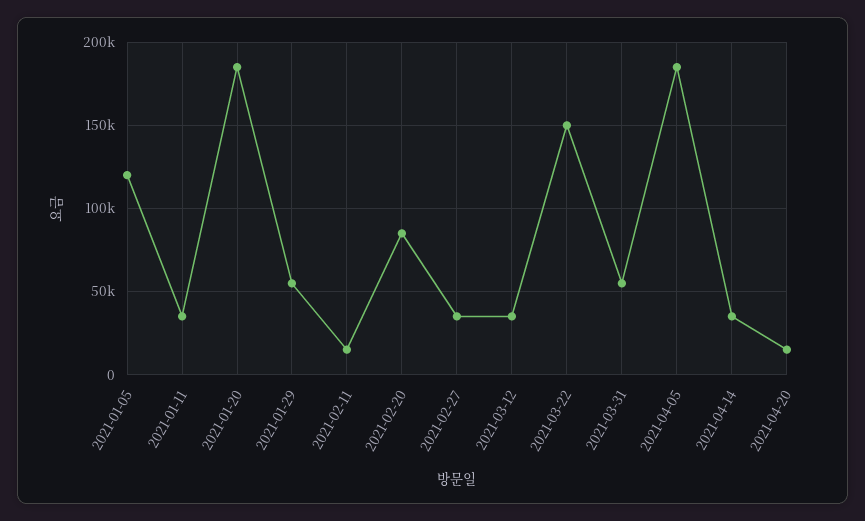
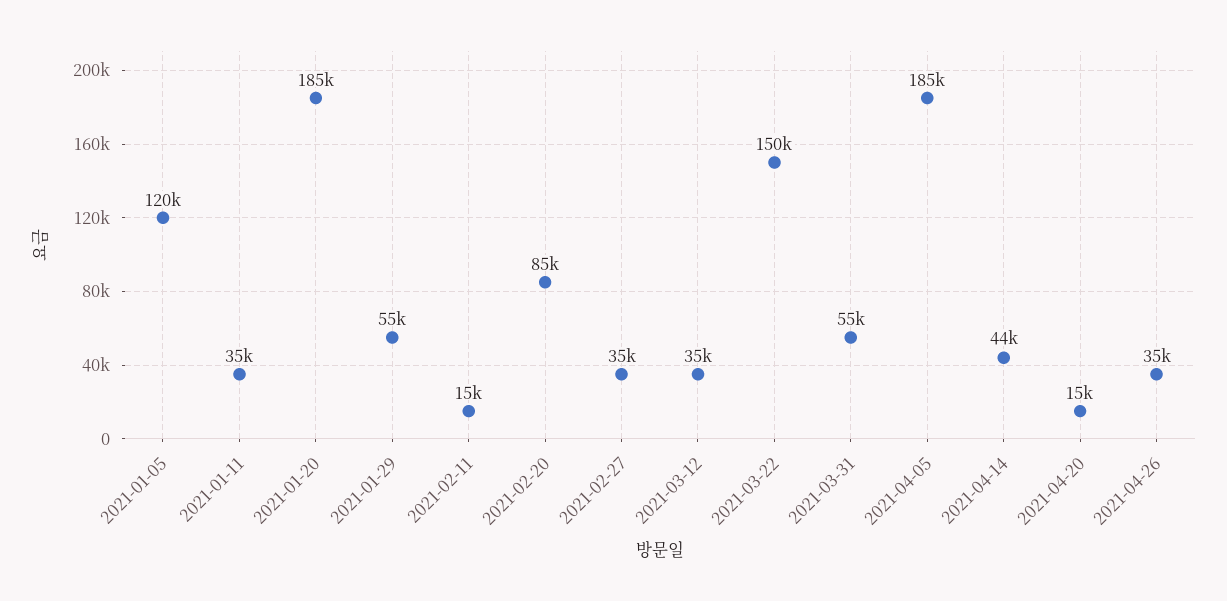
2021-04-14: 35000 -> 44000
2021-04-26: none -> 35000

